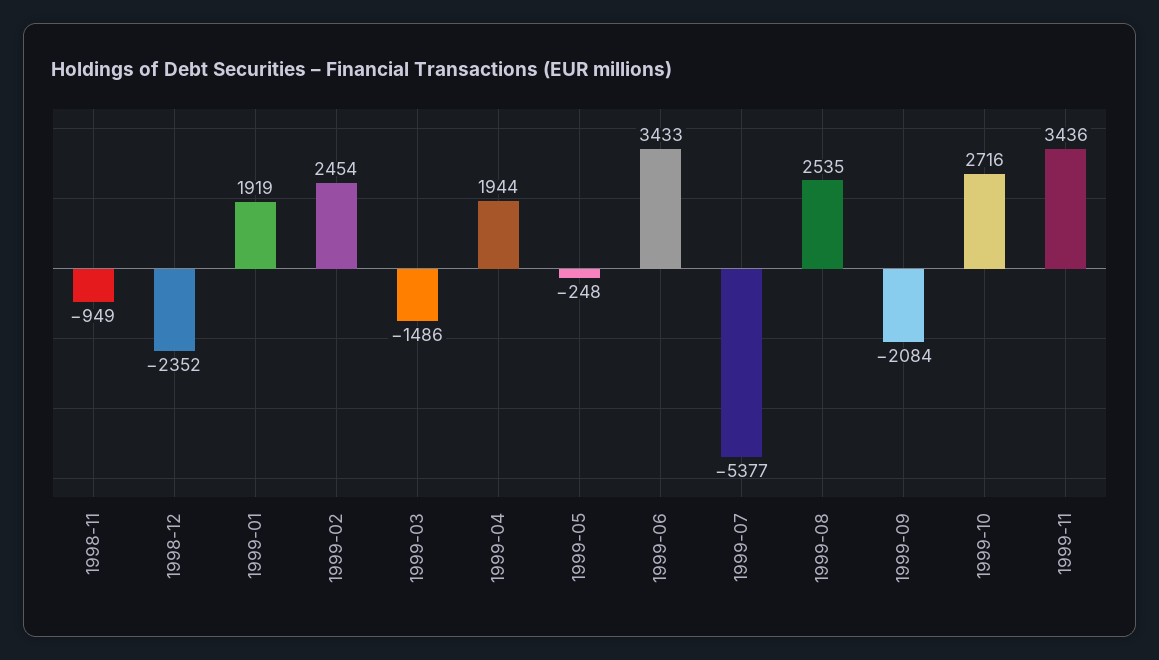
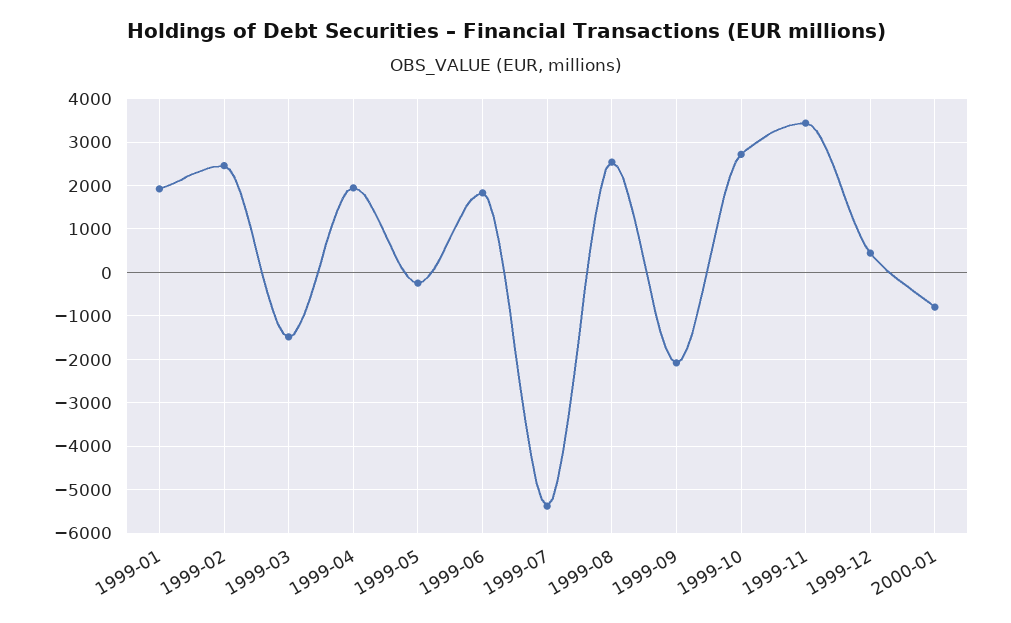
1998-11: -949 -> none
1998-12: -2352 -> none
1999-06: 3433 -> 1800
1999-12: none -> 400
2000-01: none -> -800

